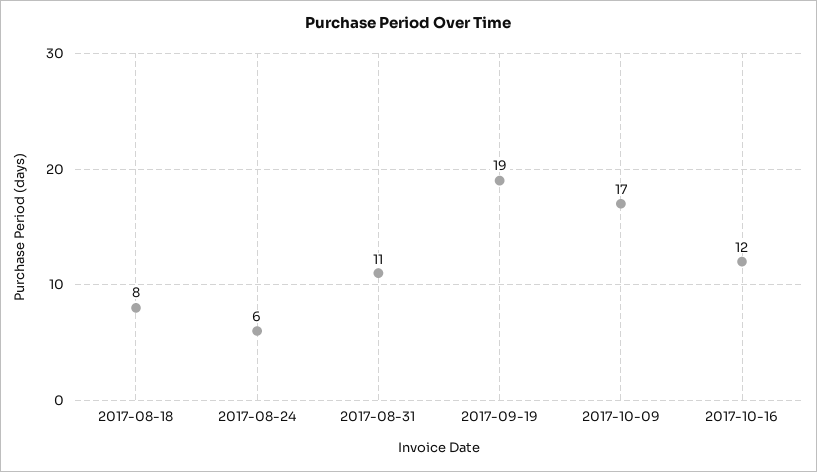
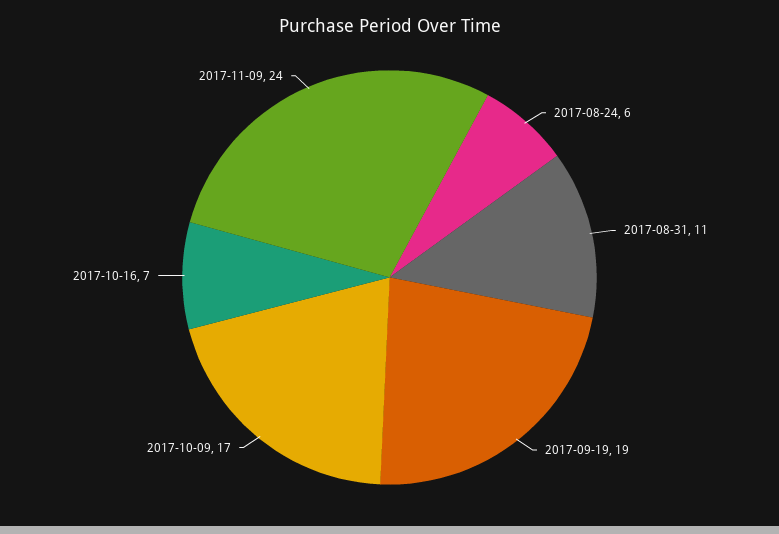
2017-08-18: 8 -> none
2017-10-16: 12 -> 7
2017-11-09: none -> 24

